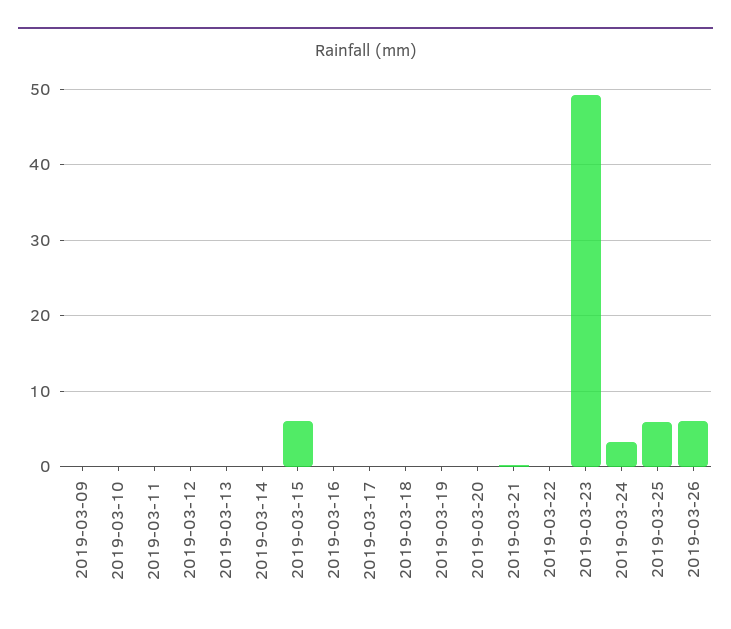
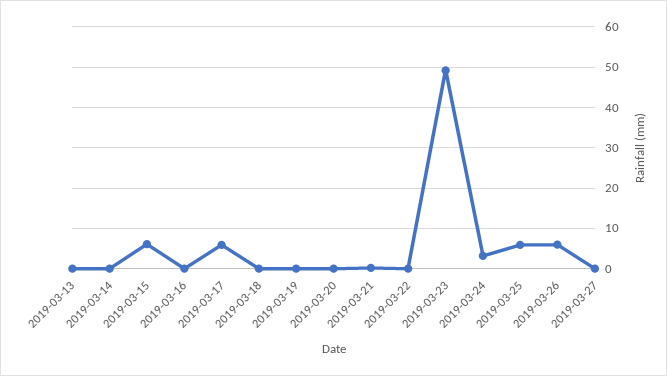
2019-03-09: 0 -> none
2019-03-10: 0 -> none
2019-03-11: 0 -> none
2019-03-12: 0 -> none
2019-03-17: 0 -> 6
2019-03-27: none -> 0

